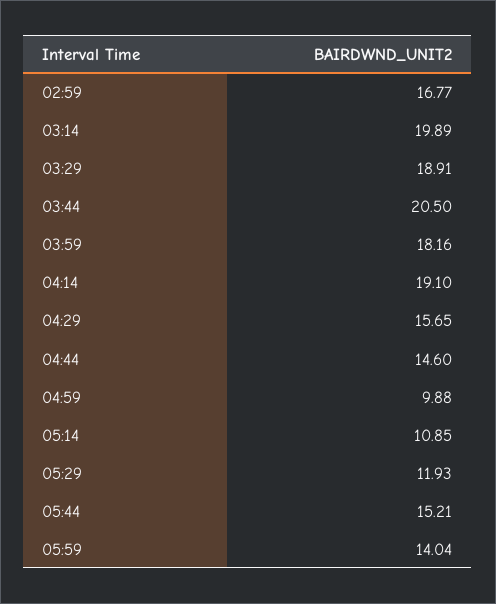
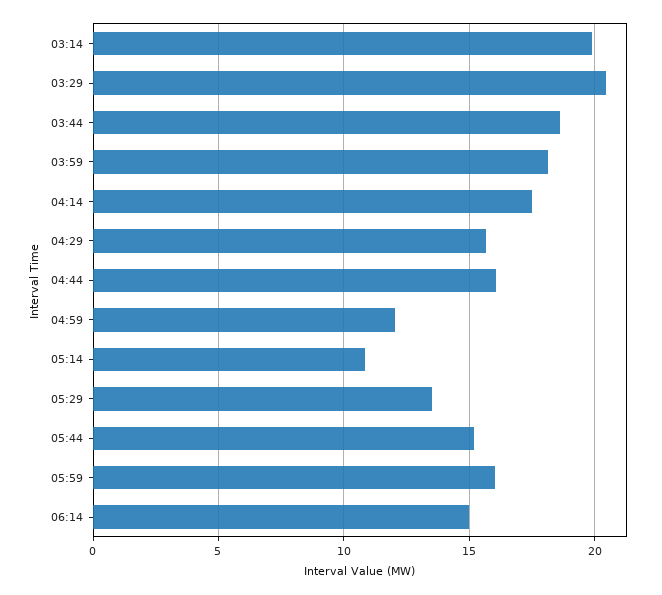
02:59: 16.77 -> none
03:29: 18.91 -> 20.5
03:44: 20.5 -> 18.5
04:14: 19.1 -> 17.5
04:44: 14.6 -> 16
04:59: 9.88 -> 12
05:29: 11.93 -> 13.5
05:59: 14.04 -> 16
06:14: none -> 15

